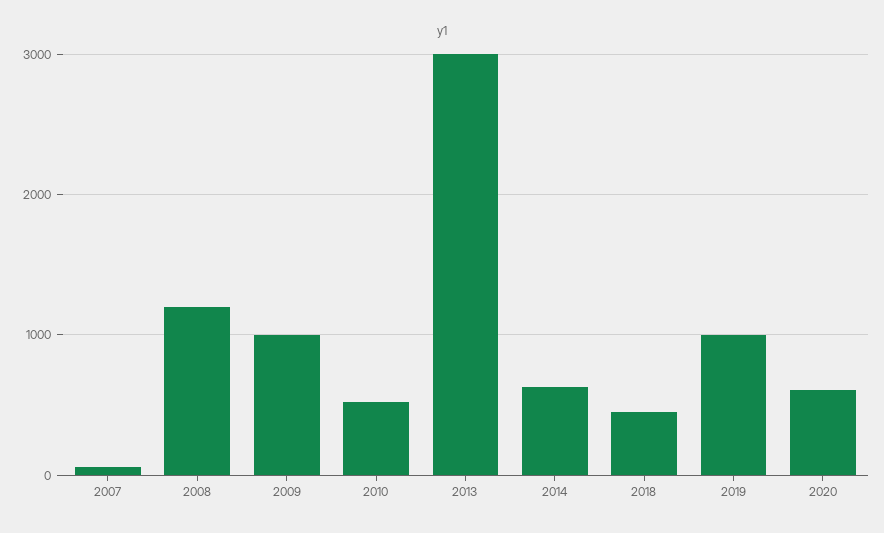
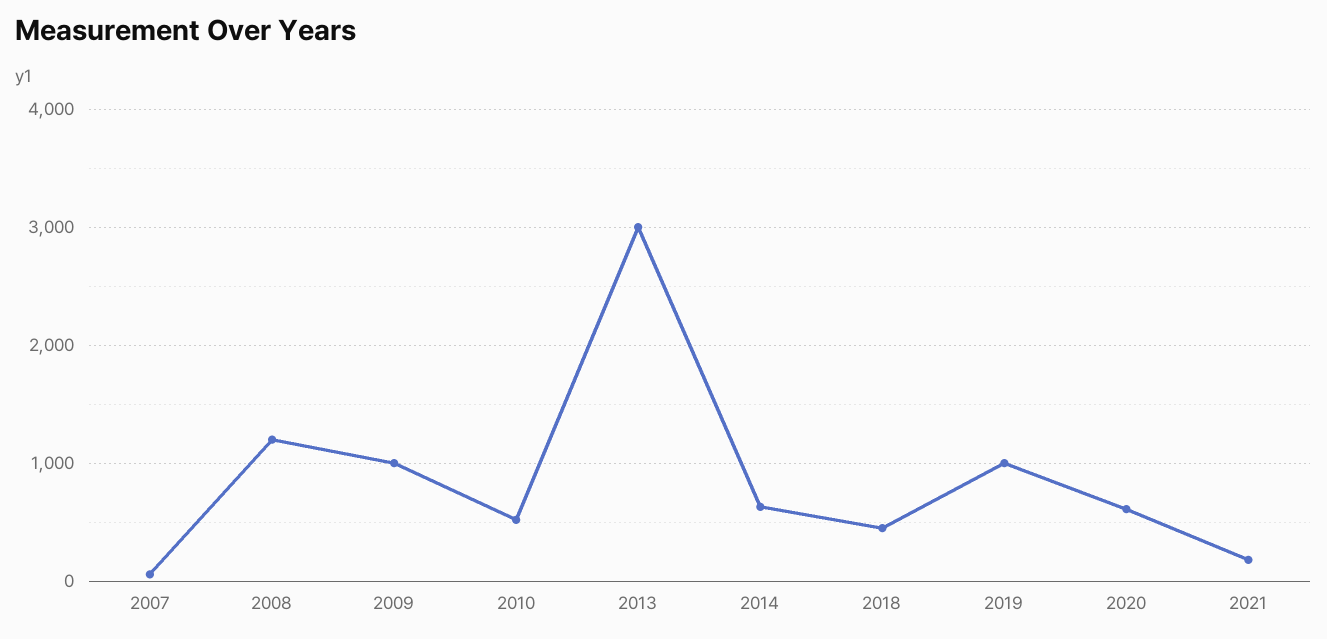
2021: none -> 200

